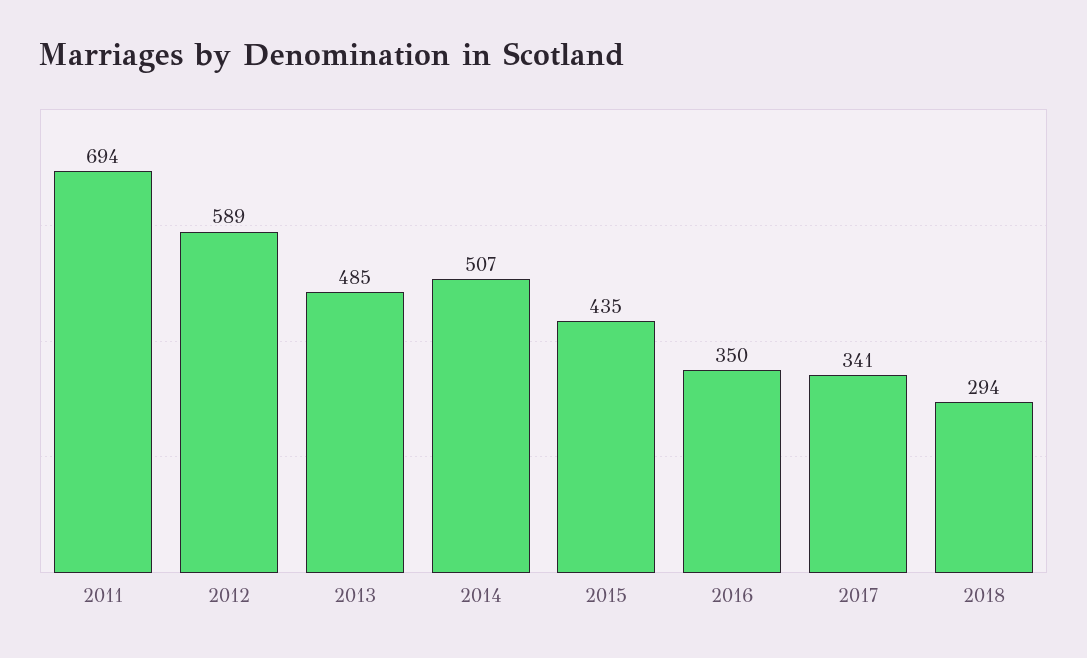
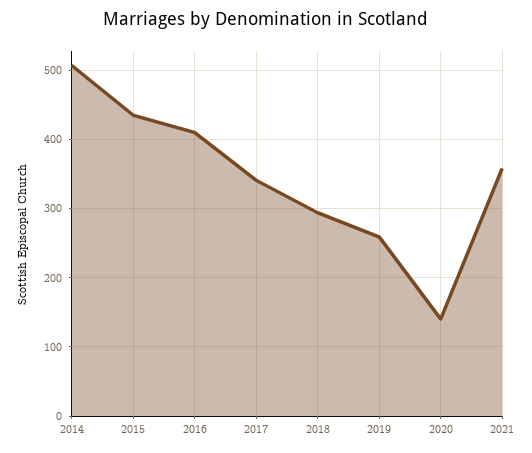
2011: 694 -> none
2012: 589 -> none
2013: 485 -> none
2016: 350 -> 410
2019: none -> 260
2020: none -> 140
2021: none -> 360

